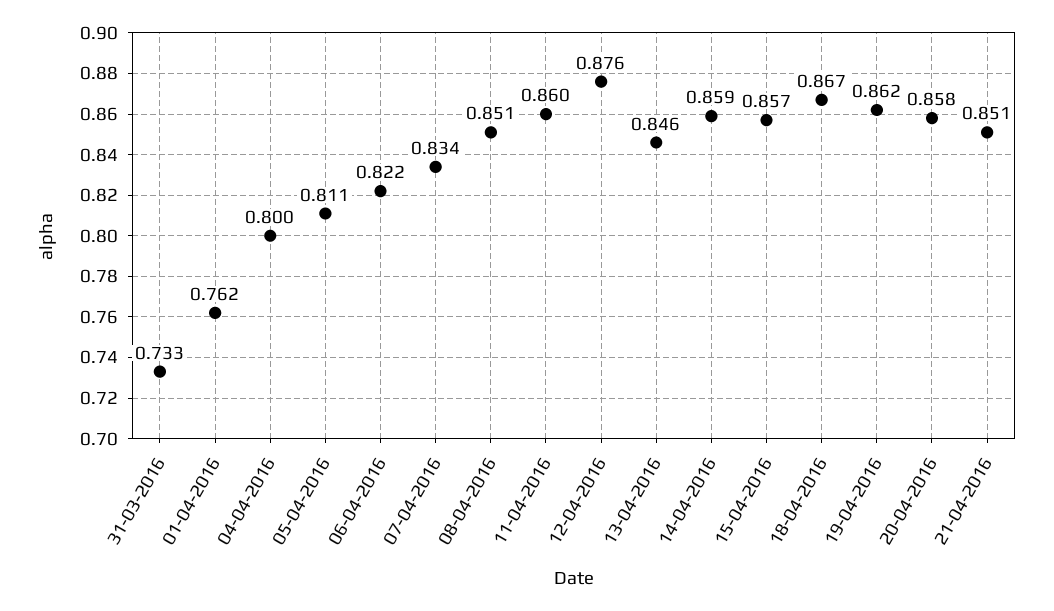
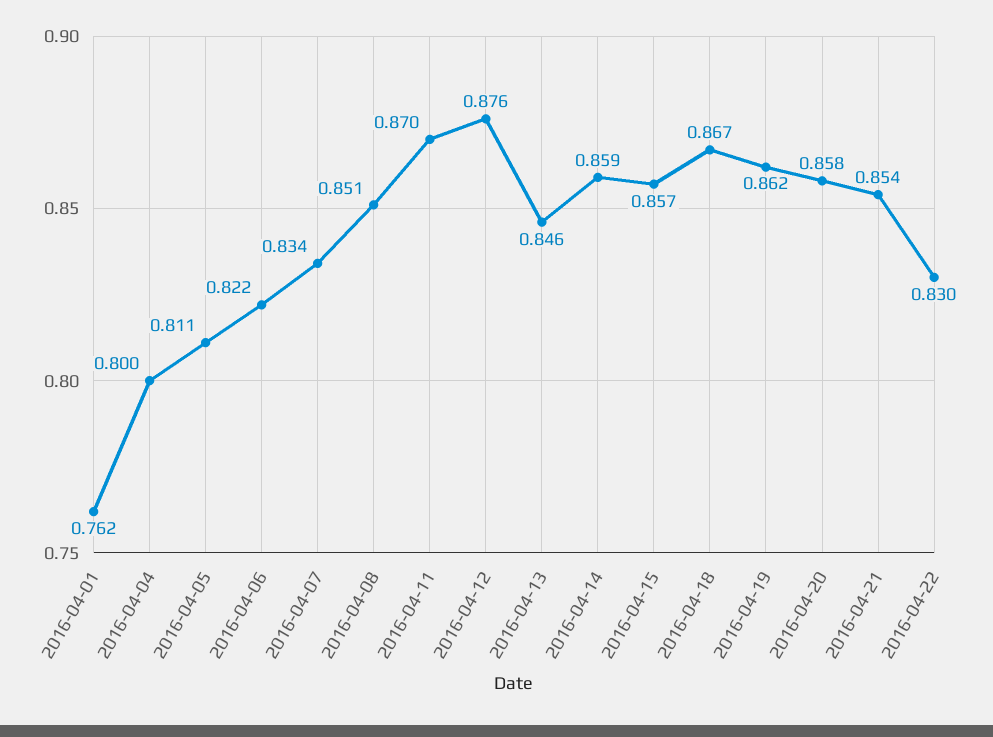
31-03-2016: 0.733 -> none
11-04-2016: 0.86 -> 0.87
21-04-2016: 0.851 -> 0.854
2016-04-22: none -> 0.83

